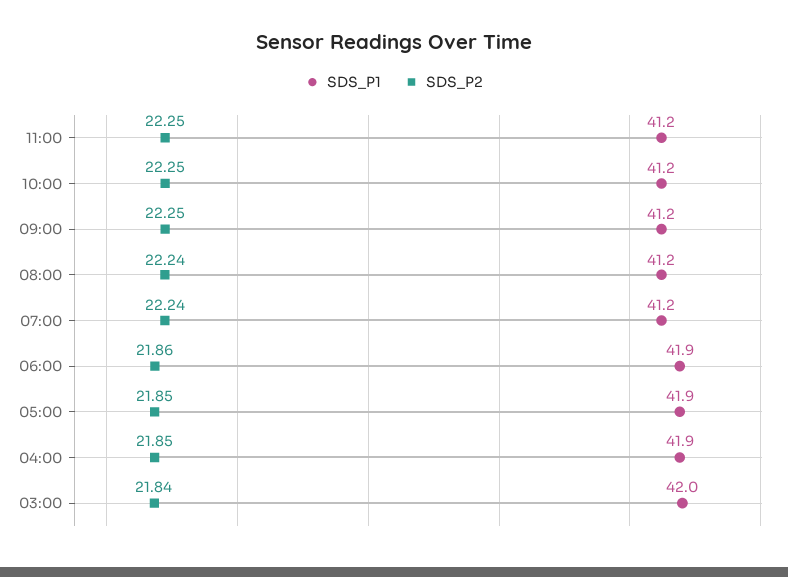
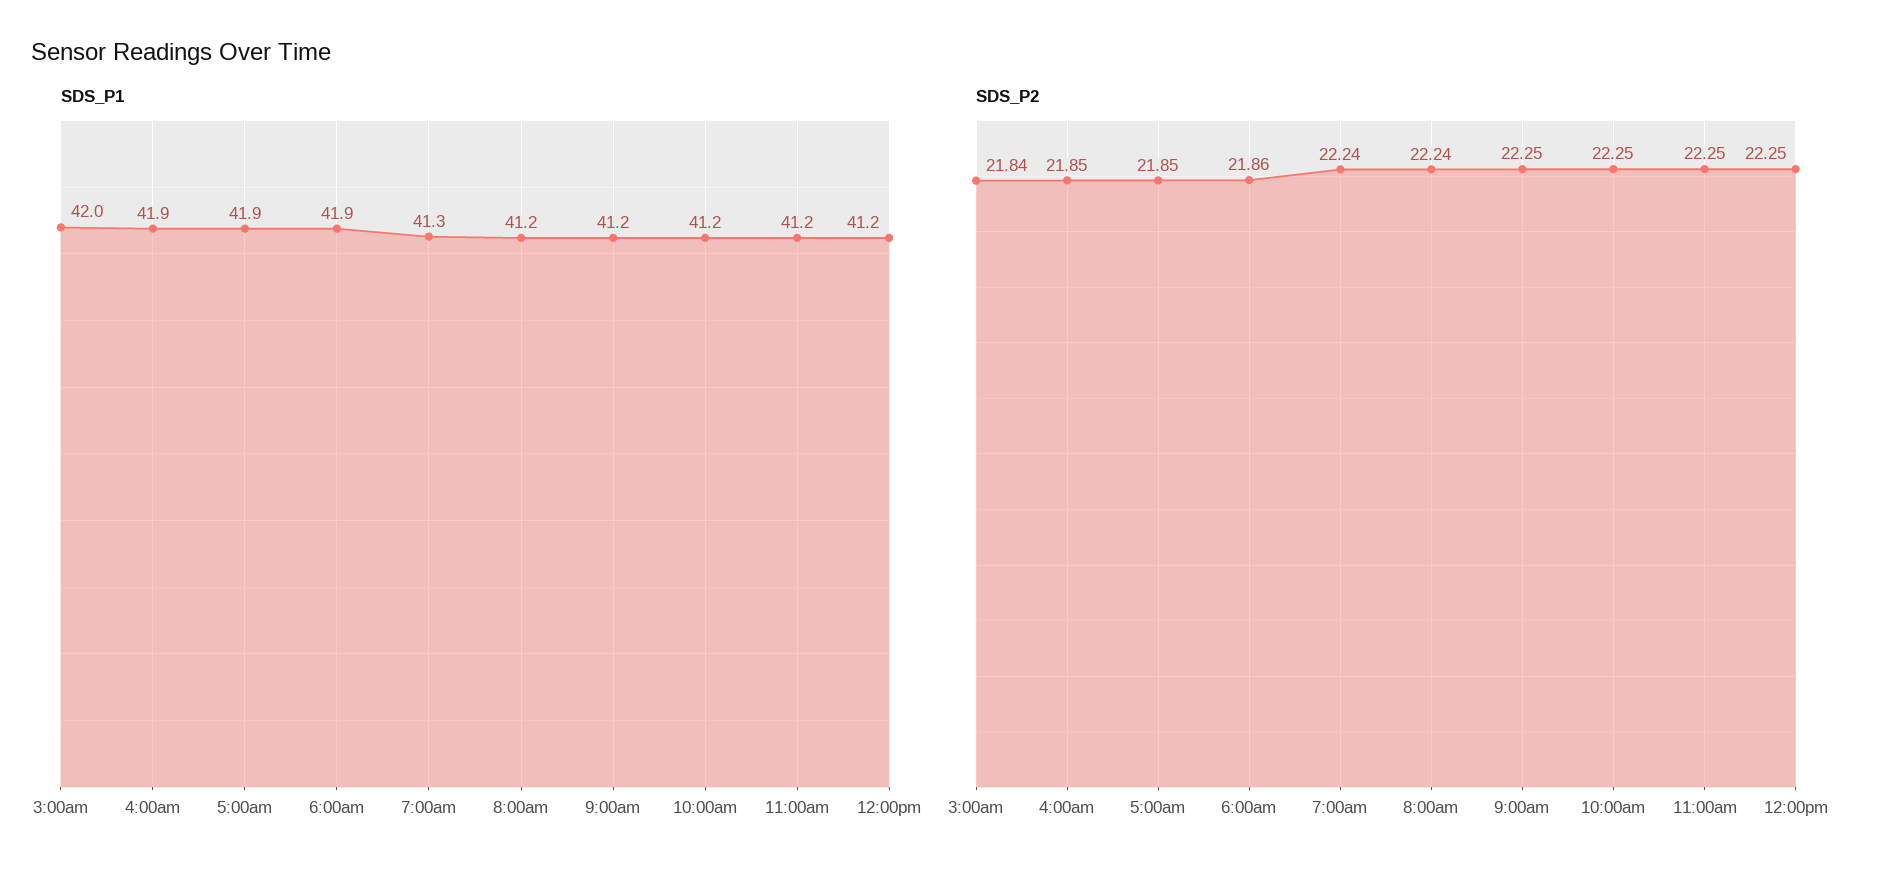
SDS_P1, 07:00: 41.2 -> 41.3
SDS_P1, 12:00pm: none -> 41.2
SDS_P2, 12:00pm: none -> 22.25

